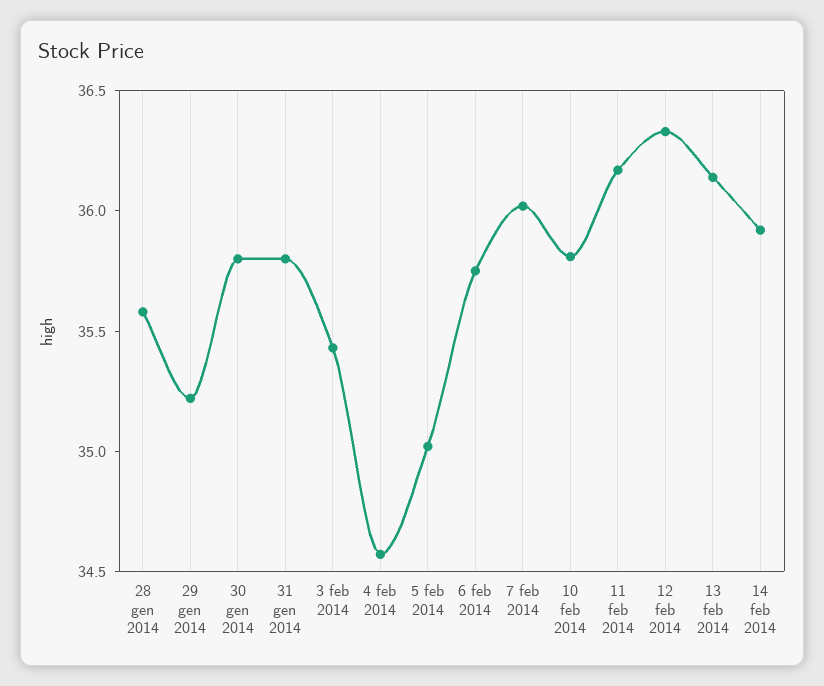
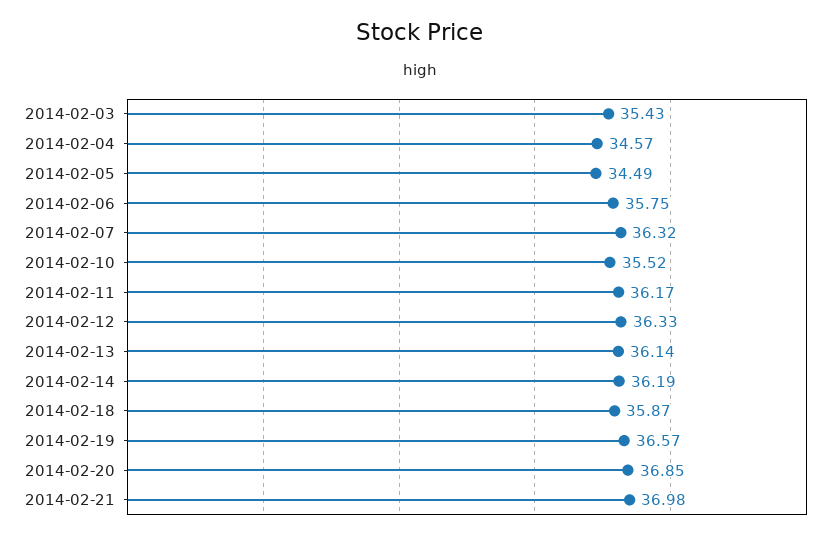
28 gen 2014: 35.6 -> none
29 gen 2014: 35.2 -> none
30 gen 2014: 35.8 -> none
31 gen 2014: 35.8 -> none
5 feb 2014: 35 -> 34.49
7 feb 2014: 36 -> 36.32
10 feb 2014: 35.8 -> 35.52
14 feb 2014: 35.9 -> 36.19
2014-02-18: none -> 35.87
2014-02-19: none -> 36.57
2014-02-20: none -> 36.85
2014-02-21: none -> 36.98

